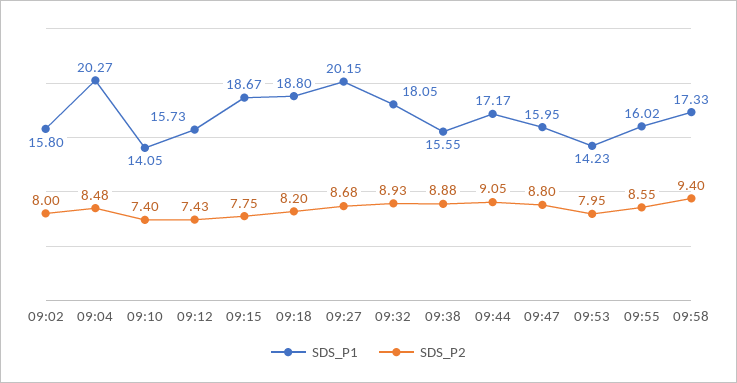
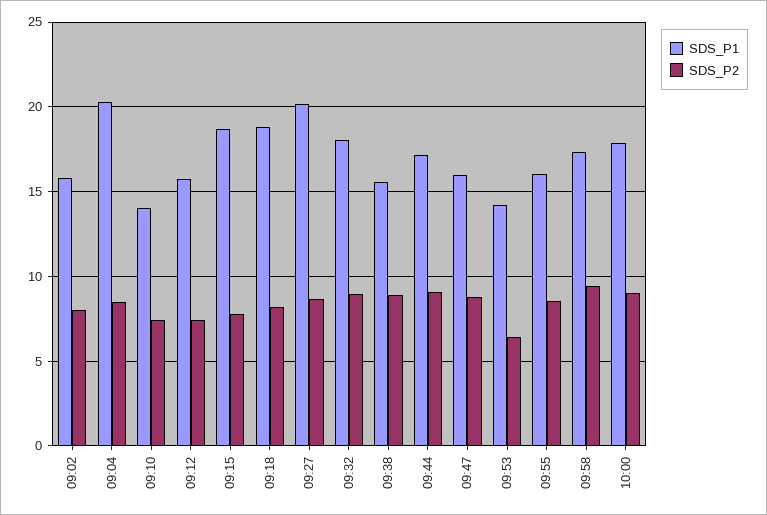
SDS_P2, 09:53: 7.95 -> 6.5
SDS_P1, 10:00: none -> 18
SDS_P2, 10:00: none -> 9

